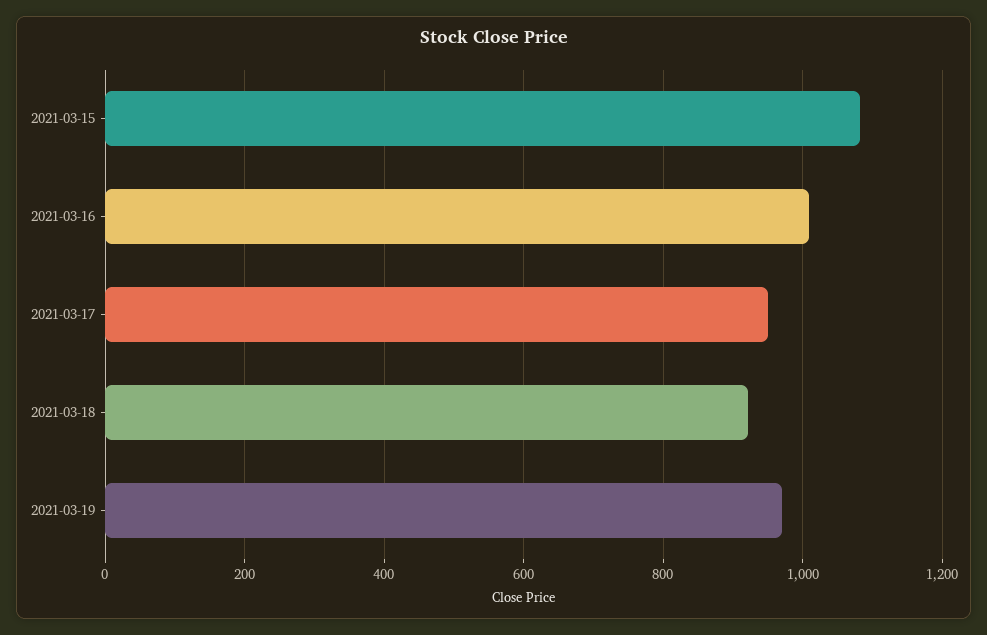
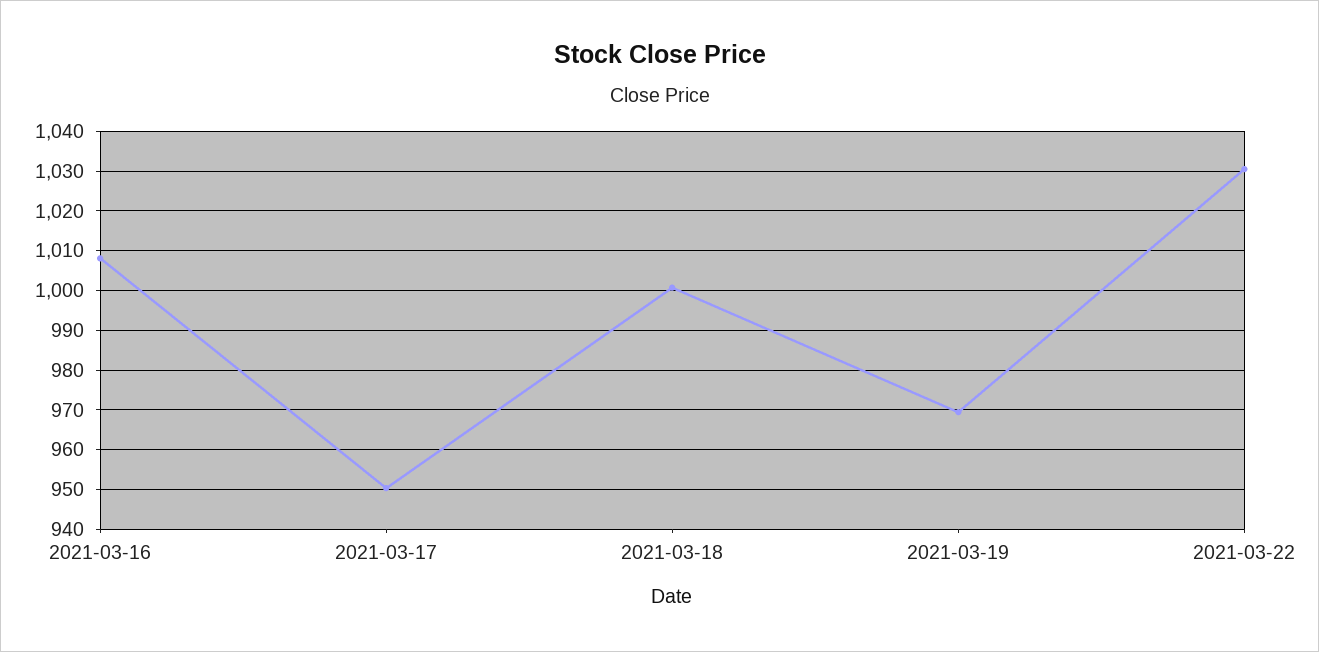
2021-03-15: 1080 -> none
2021-03-18: 920 -> 1000
2021-03-22: none -> 1030

